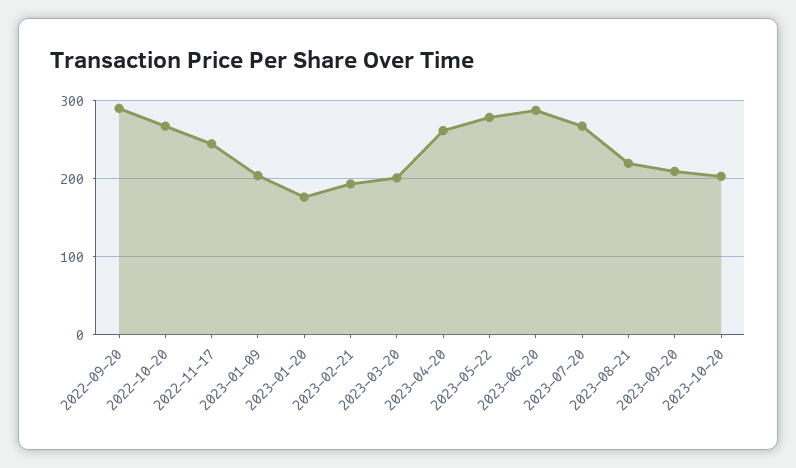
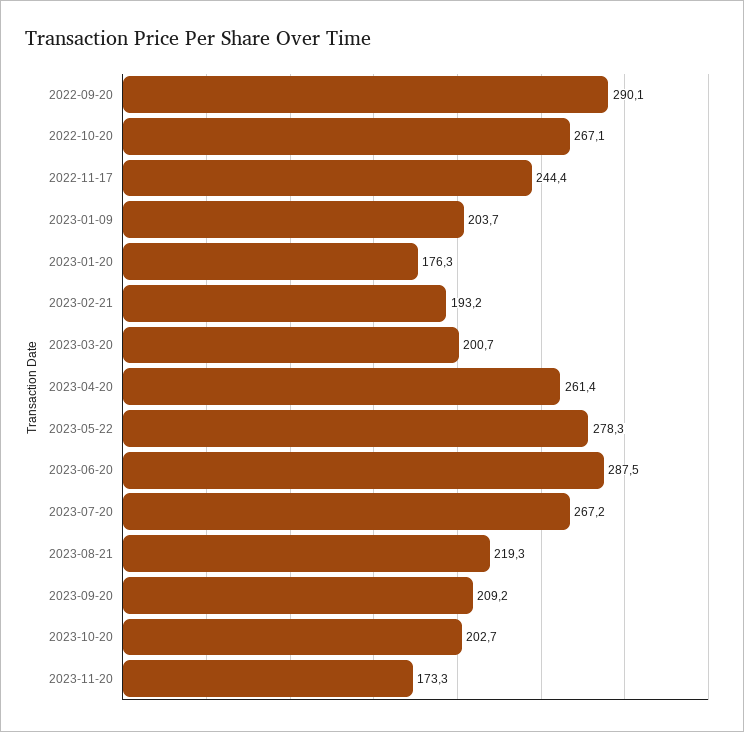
2023-11-20: none -> 173.3

